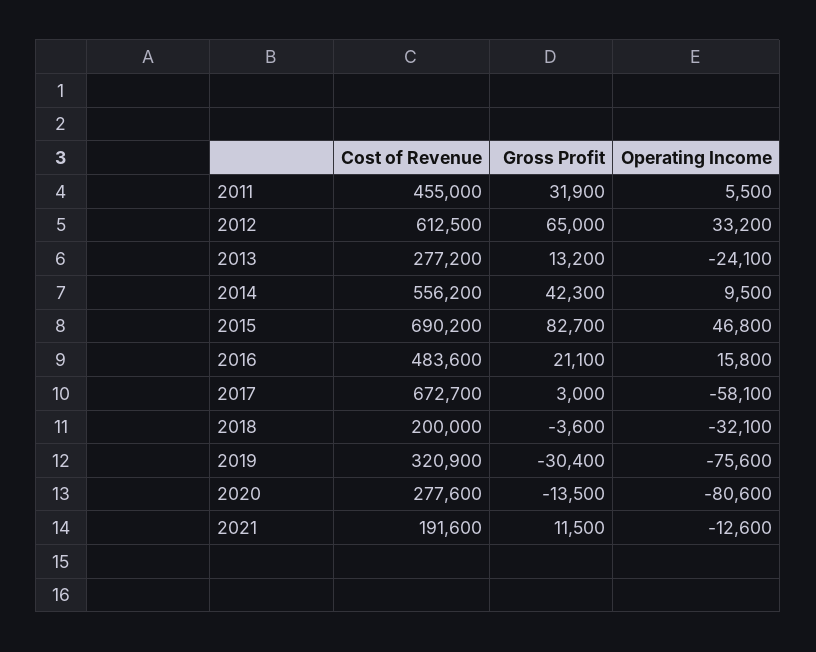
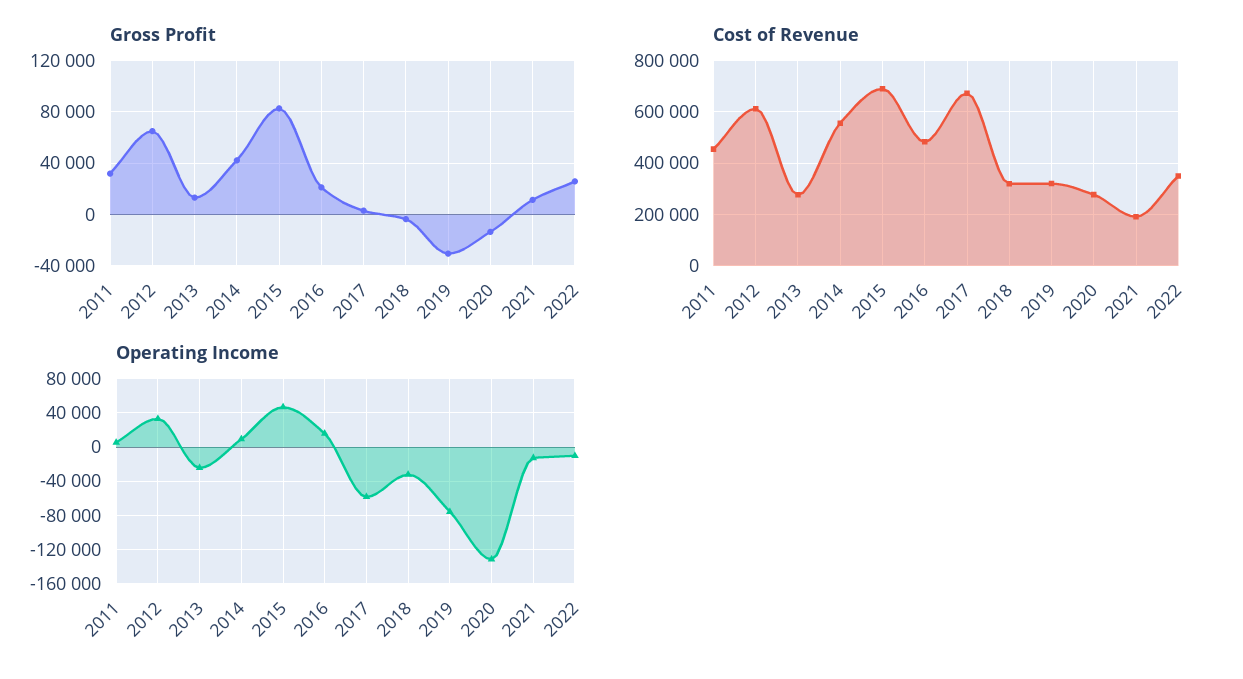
Cost of Revenue, 2018: 200000 -> 325000
Operating Income, 2020: -80600 -> -130000
Gross Profit, 2022: none -> 25000
Cost of Revenue, 2022: none -> 350000
Operating Income, 2022: none -> -10000

